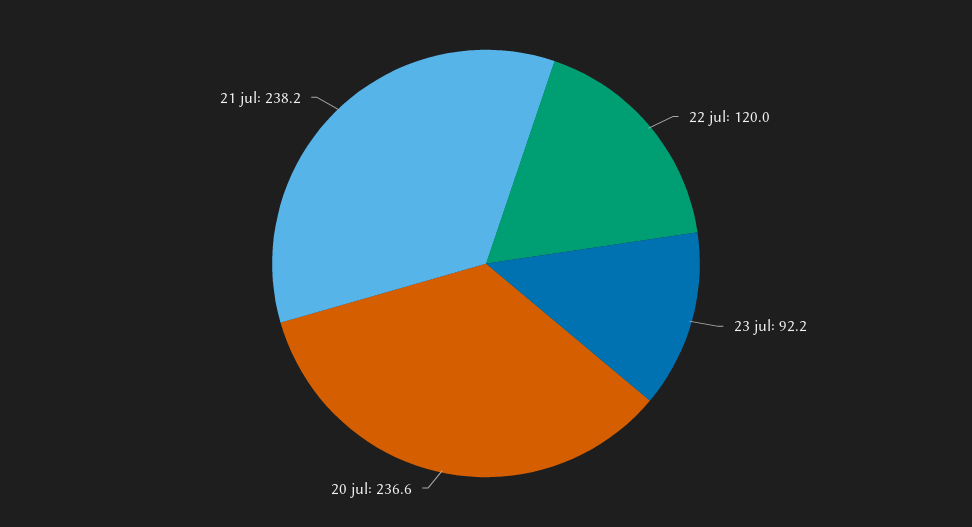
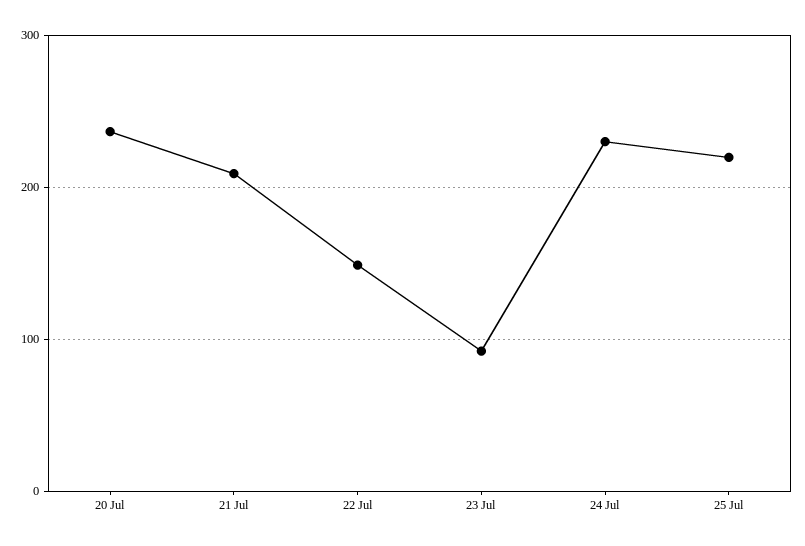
22 jul: 120 -> 150
21 jul: 238.2 -> 210
24 Jul: none -> 230
25 Jul: none -> 220

